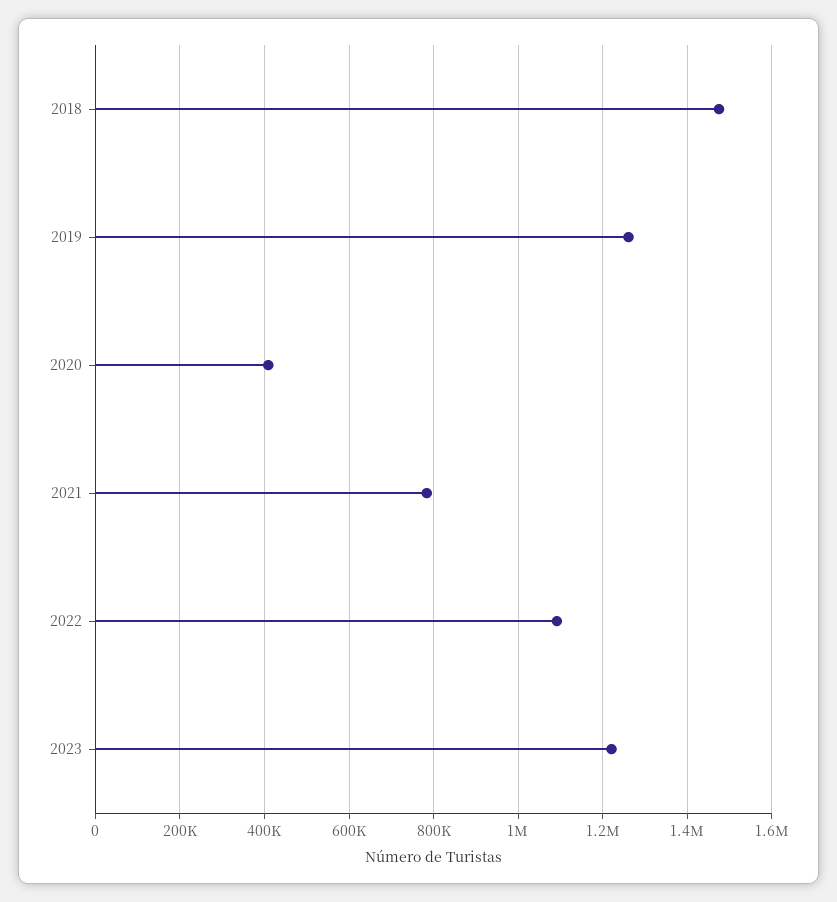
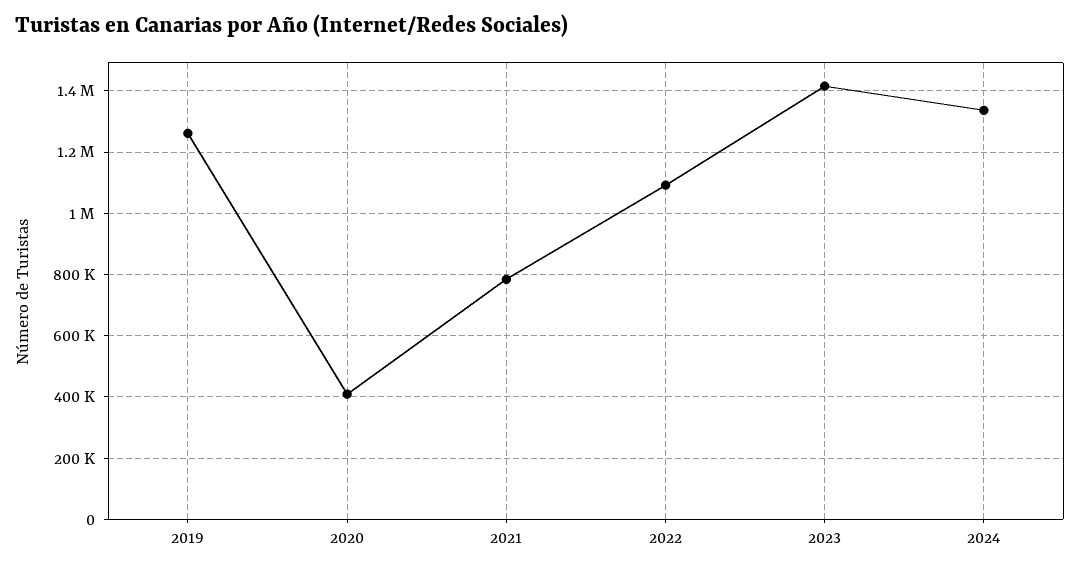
2018: 1480000 -> none
2023: 1220000 -> 1420000
2024: none -> 1340000

